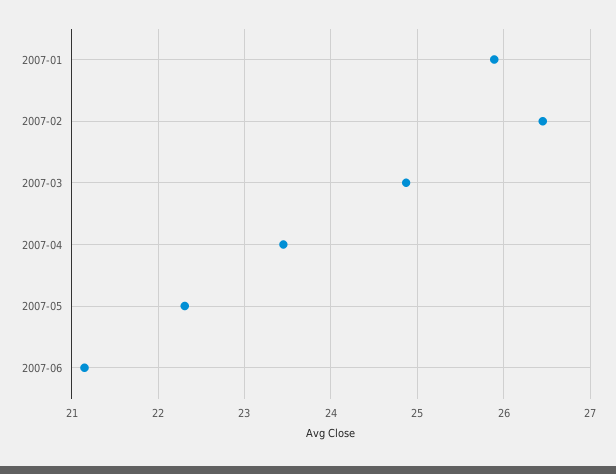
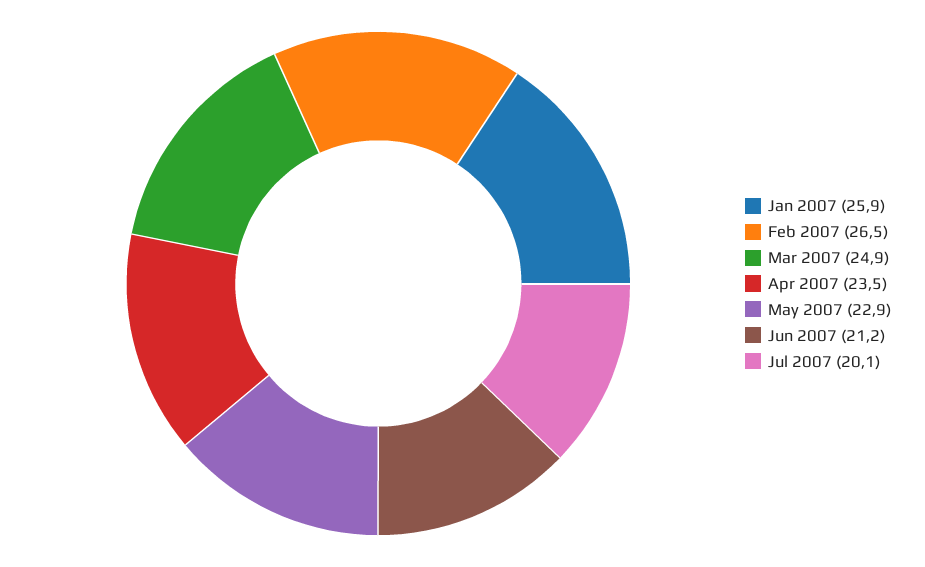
2007-05: 22.3 -> 22.9
Jul 2007: none -> 20.1

